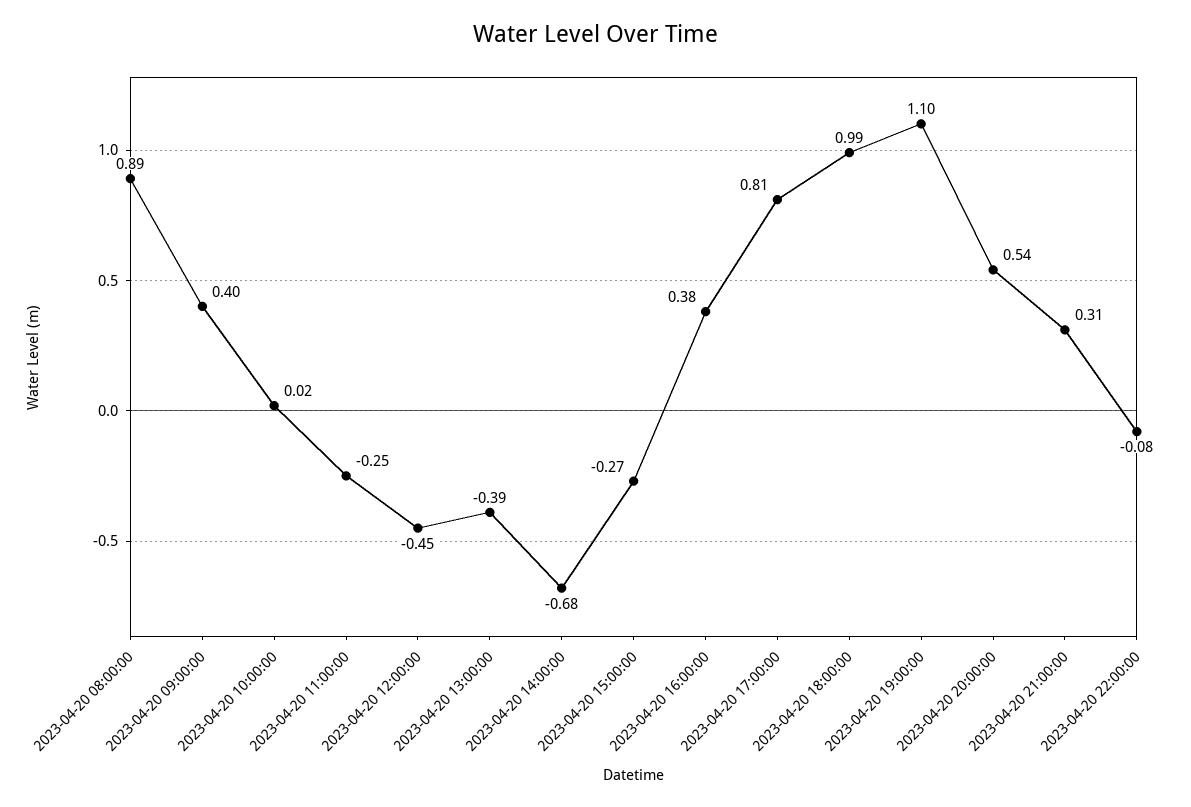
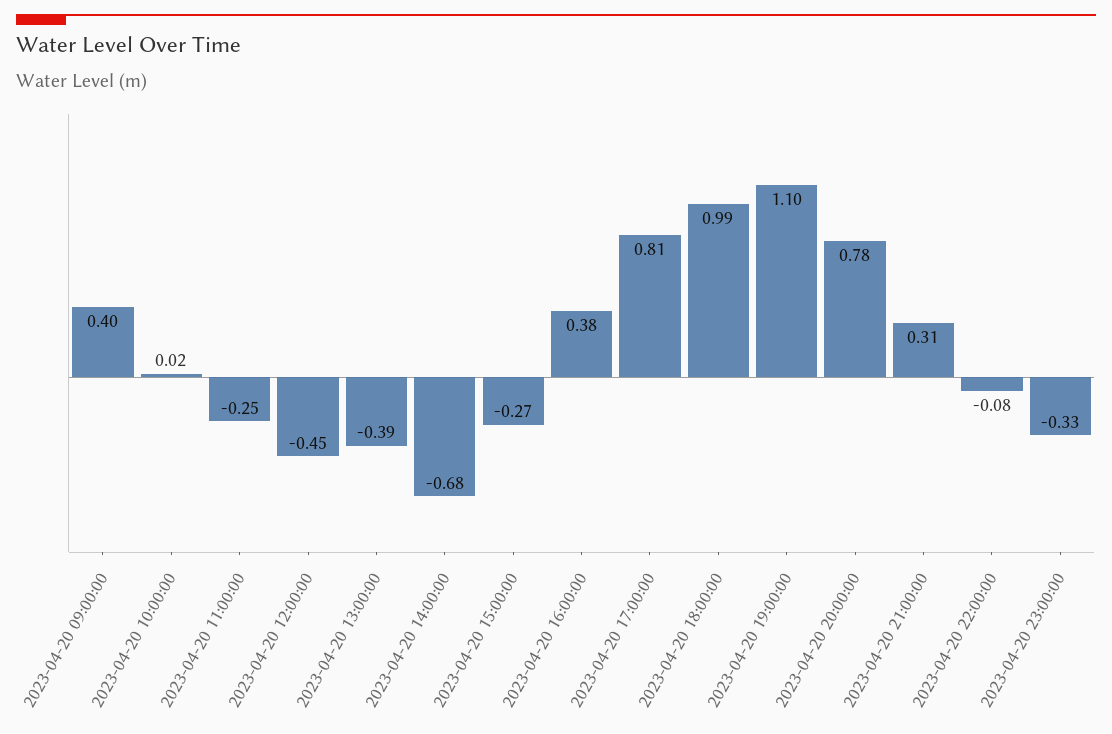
2023-04-20 08:00:00: 0.89 -> none
2023-04-20 20:00:00: 0.54 -> 0.78
2023-04-20 23:00:00: none -> -0.33

